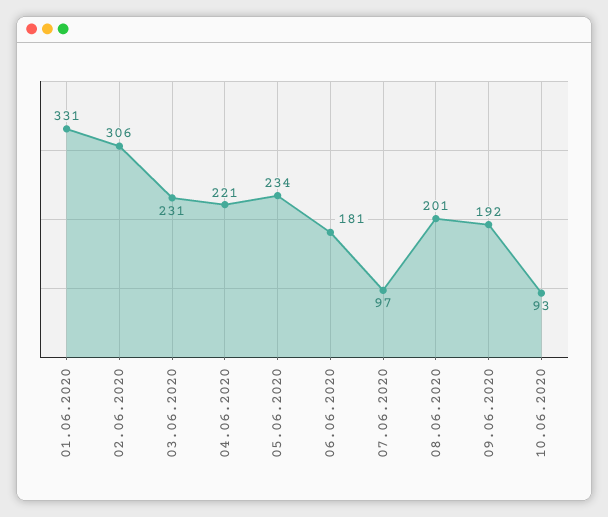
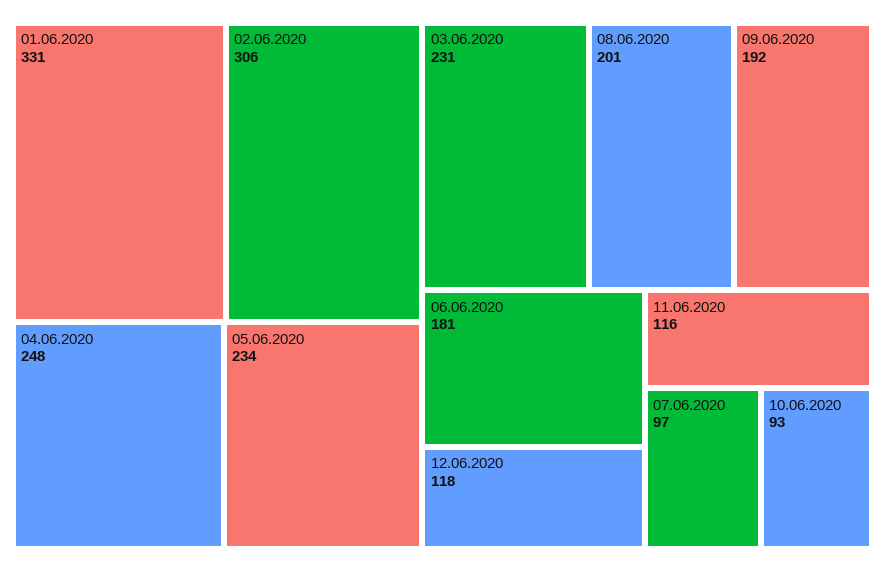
04.06.2020: 221 -> 248
12.06.2020: none -> 118
11.06.2020: none -> 116

